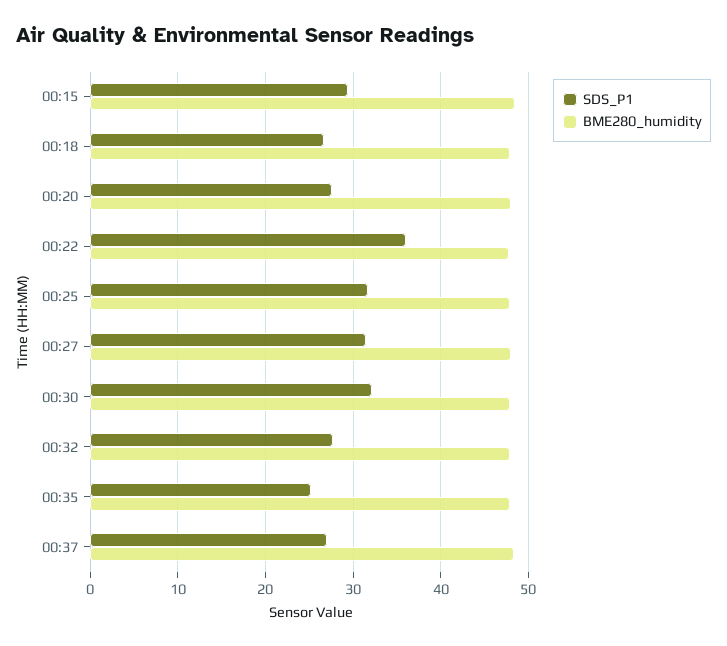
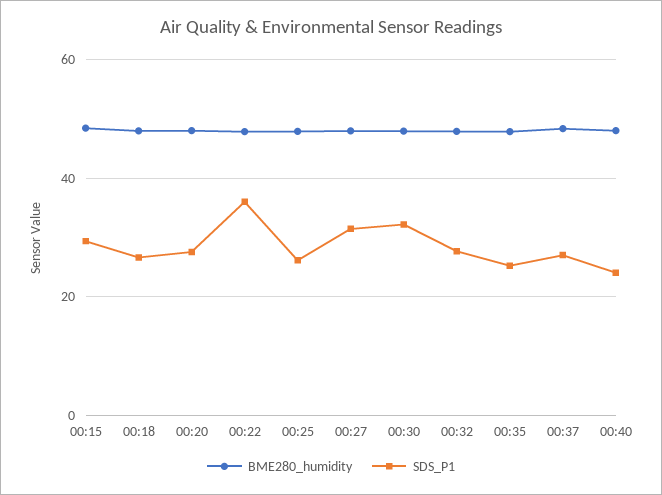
SDS_P1, 00:25: 32 -> 26
BME280_humidity, 00:40: none -> 48
SDS_P1, 00:40: none -> 24

